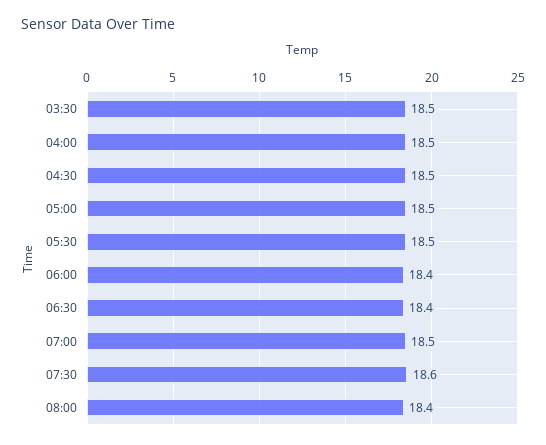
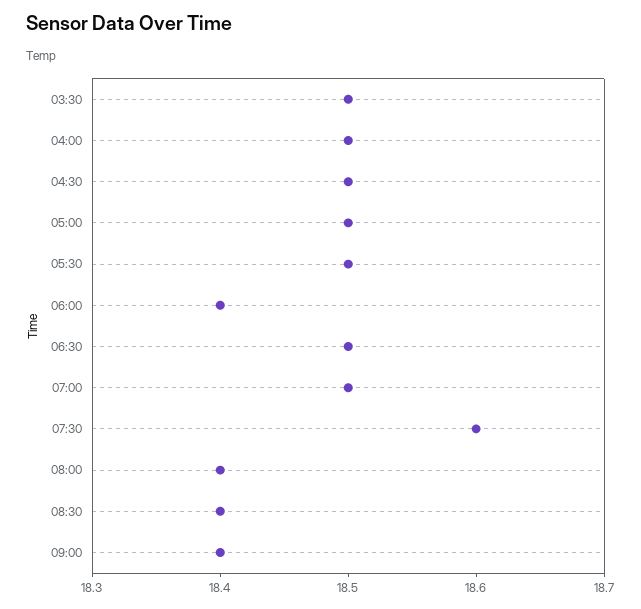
06:30: 18.4 -> 18.5
08:30: none -> 18.4
09:00: none -> 18.4

